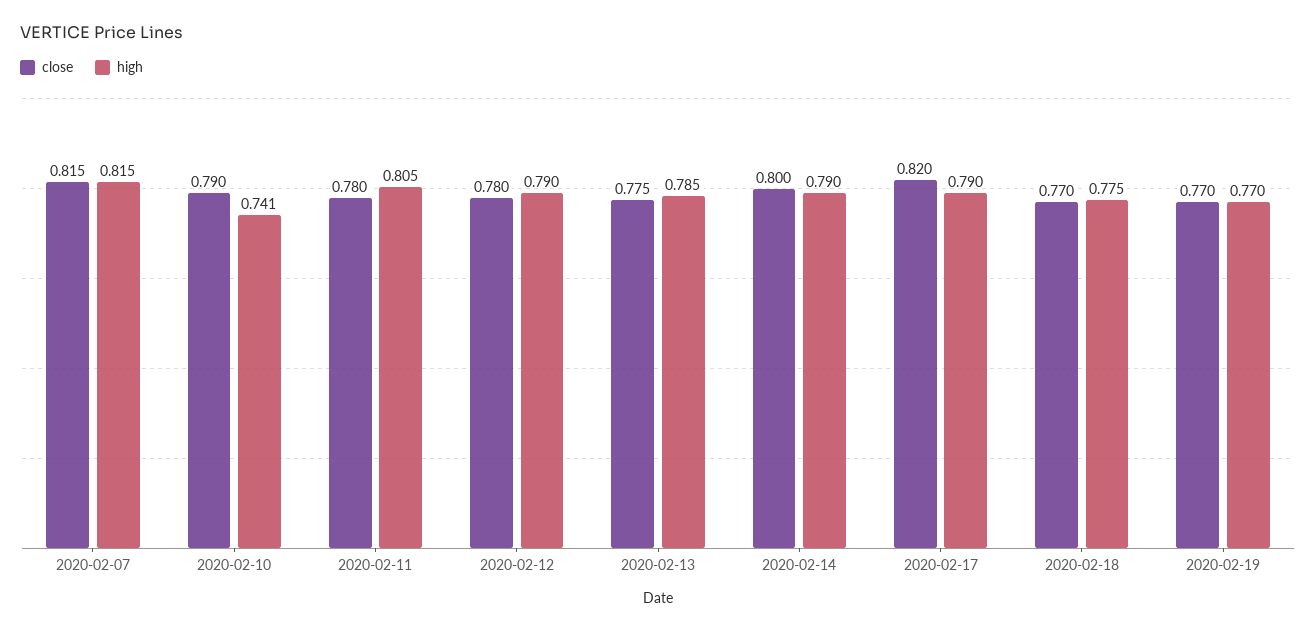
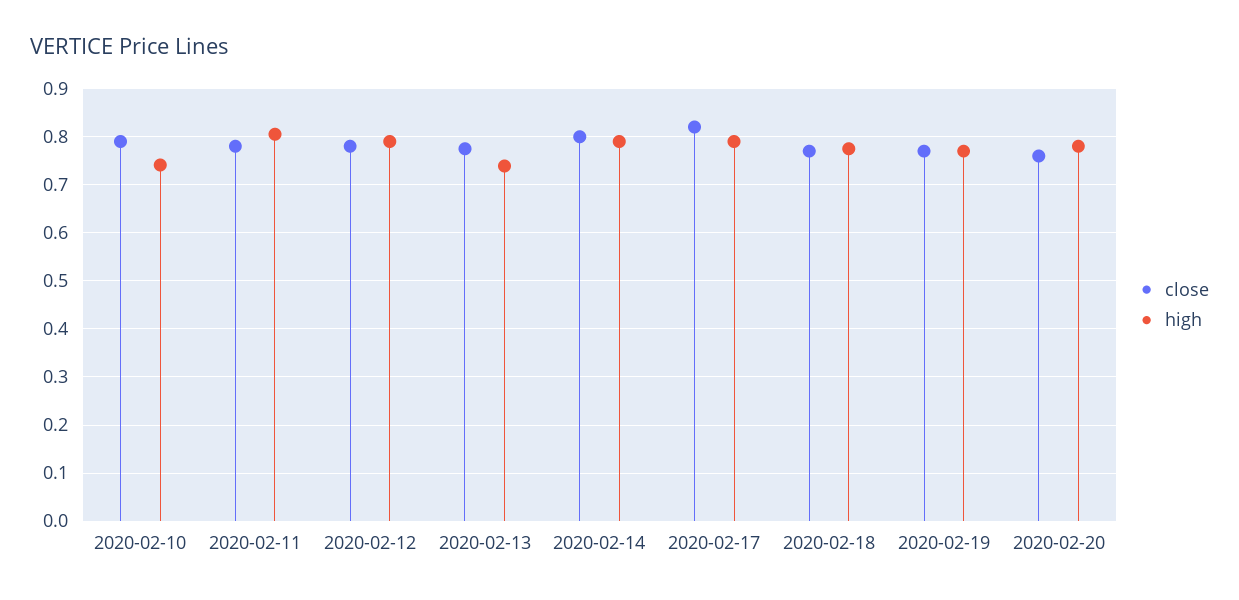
close, 2020-02-07: 0.815 -> none
high, 2020-02-07: 0.815 -> none
high, 2020-02-13: 0.785 -> 0.74
close, 2020-02-20: none -> 0.76
high, 2020-02-20: none -> 0.78

